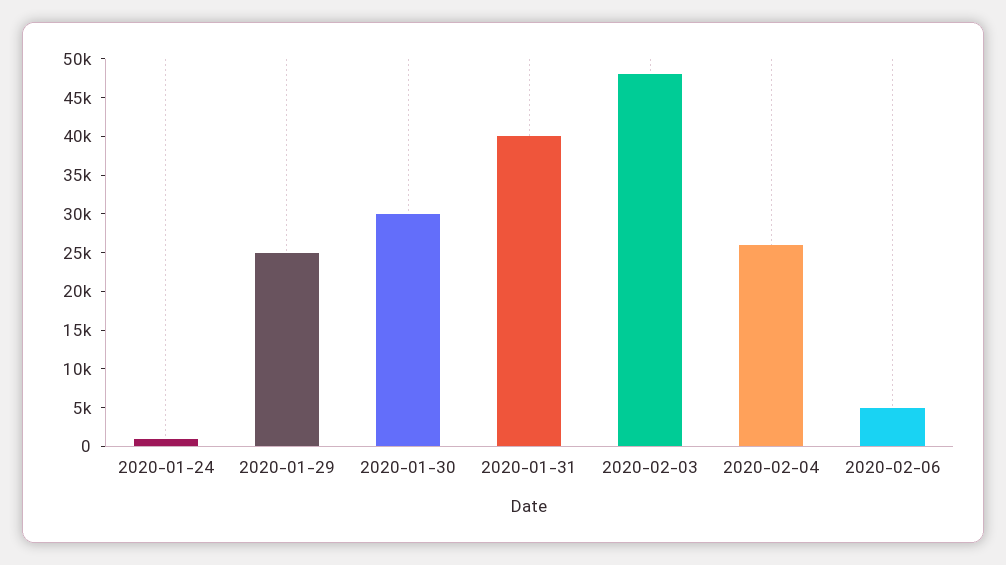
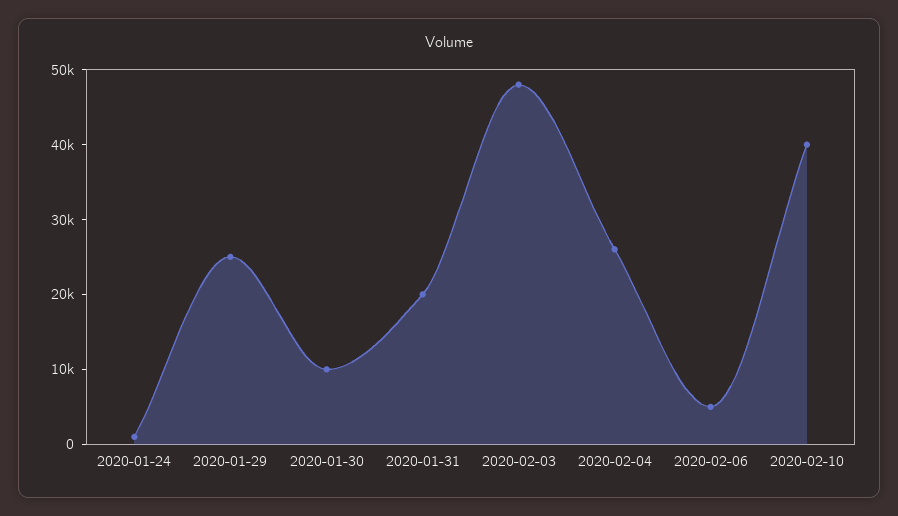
2020-01-30: 30000 -> 10000
2020-01-31: 40000 -> 20000
2020-02-10: none -> 40000

